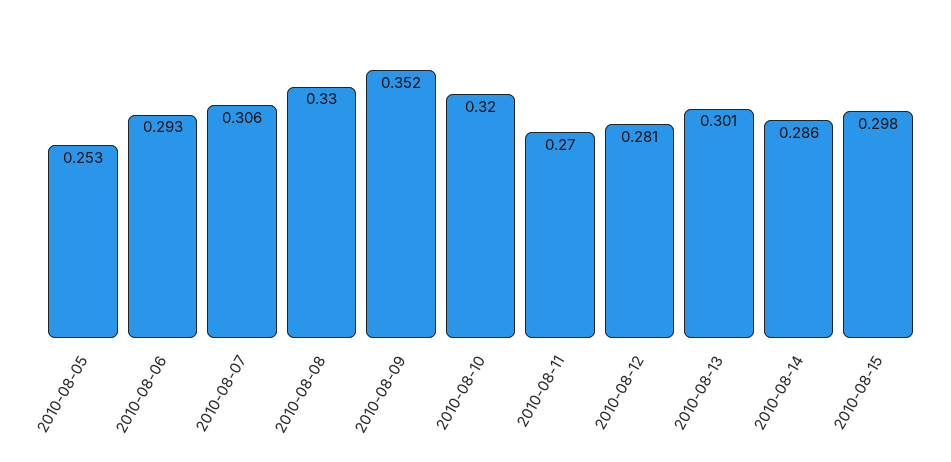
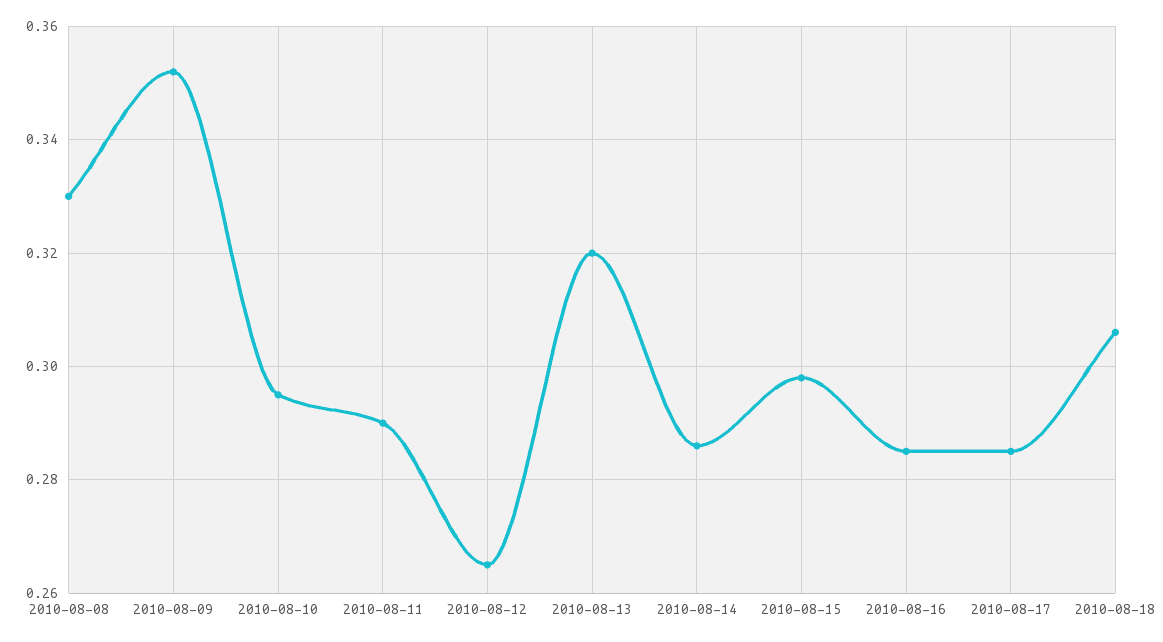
2010-08-05: 0.253 -> none
2010-08-06: 0.293 -> none
2010-08-07: 0.306 -> none
2010-08-10: 0.32 -> 0.295
2010-08-11: 0.27 -> 0.29
2010-08-12: 0.281 -> 0.265
2010-08-13: 0.301 -> 0.32
2010-08-16: none -> 0.285
2010-08-17: none -> 0.285
2010-08-18: none -> 0.305

